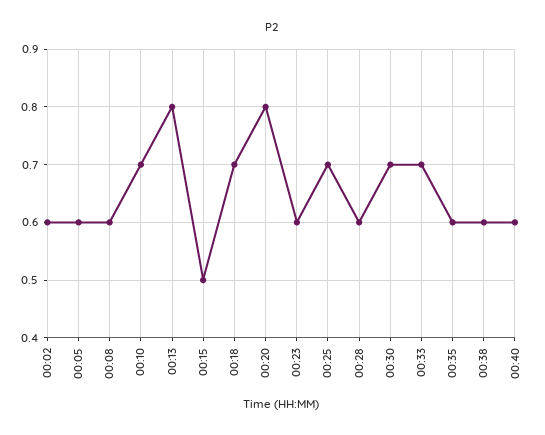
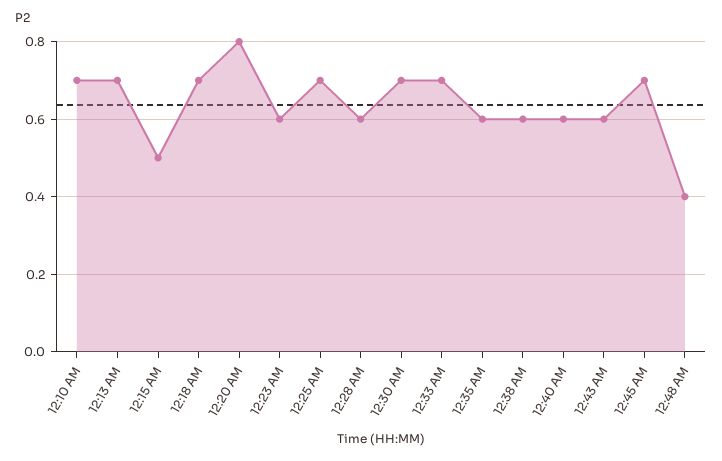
00:02: 0.6 -> none
00:05: 0.6 -> none
00:08: 0.6 -> none
00:13: 0.8 -> 0.7
12:43 AM: none -> 0.6
12:45 AM: none -> 0.7
12:48 AM: none -> 0.4

